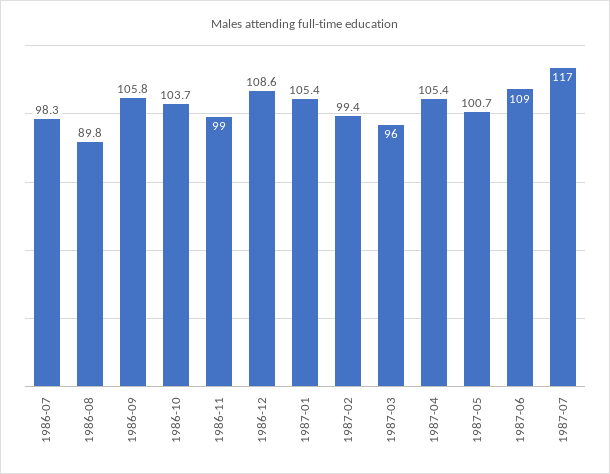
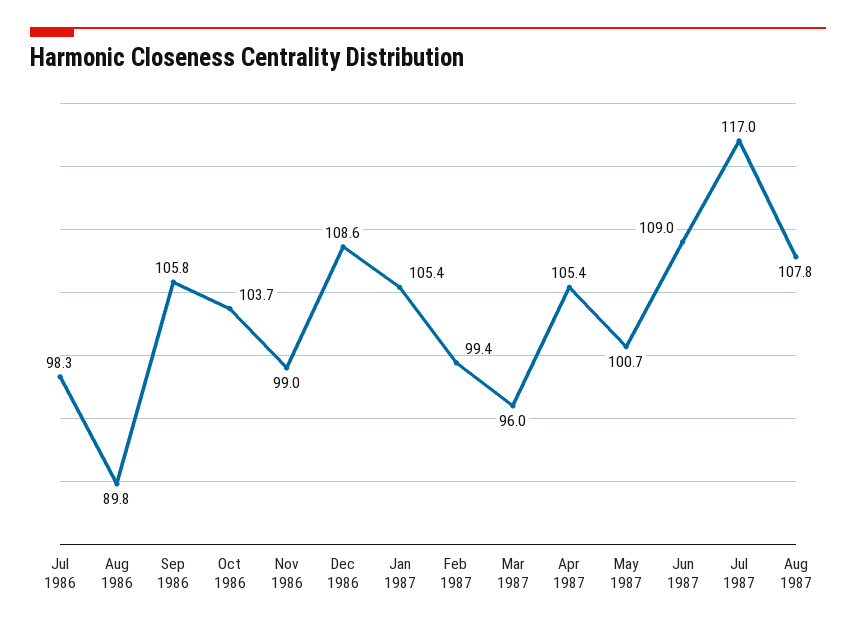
Aug 1987: none -> 107.8

